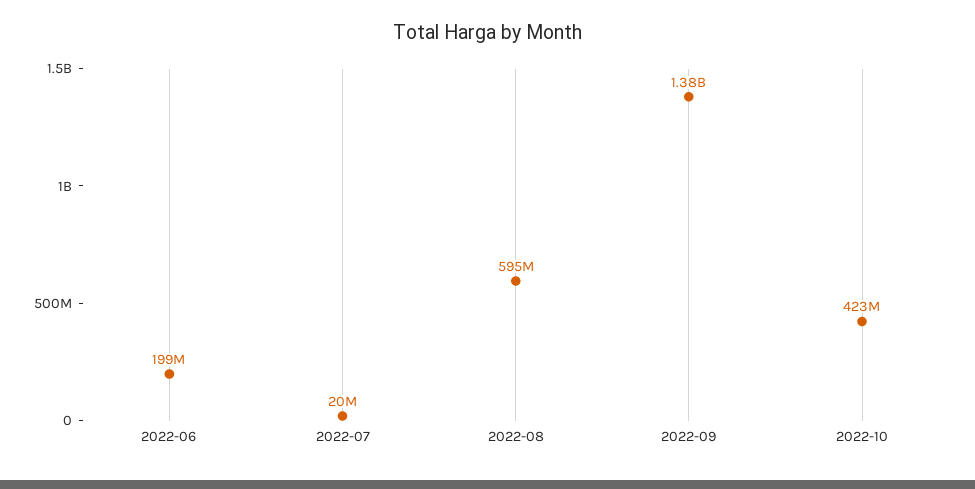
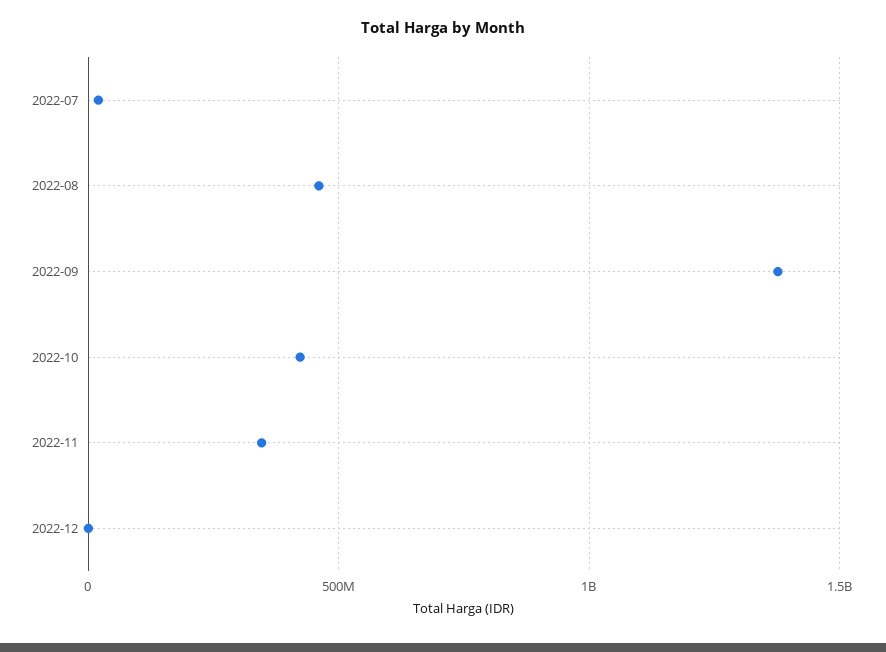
2022-06: 199000000 -> none
2022-08: 595000000 -> 450000000
2022-11: none -> 350000000
2022-12: none -> 0

